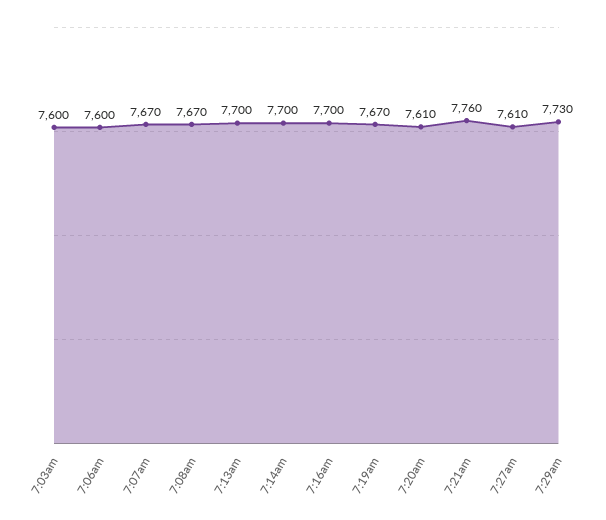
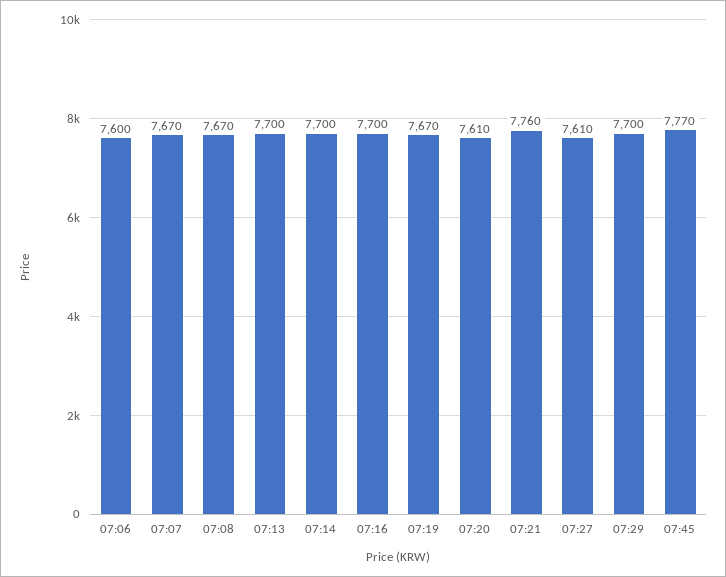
7:03am: 7600 -> none
7:29am: 7730 -> 7700
07:45: none -> 7770

